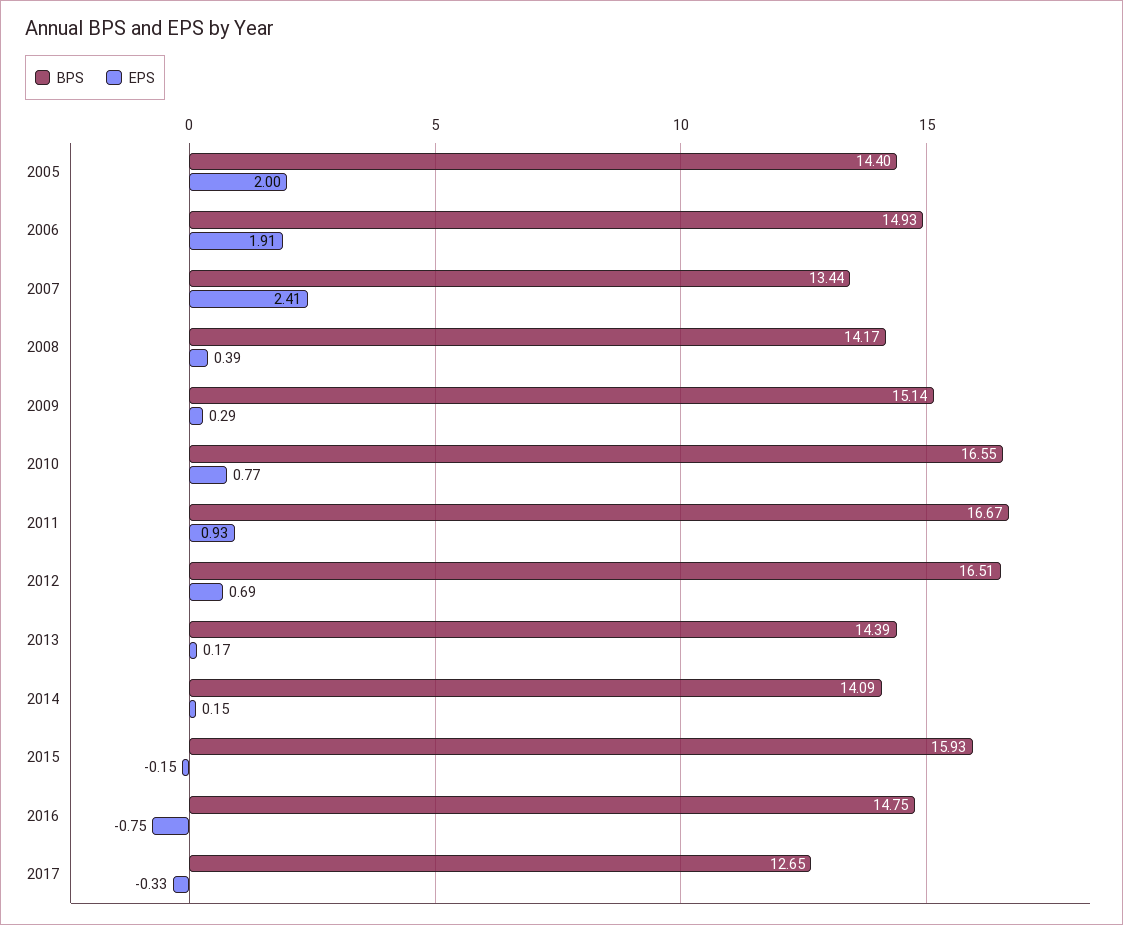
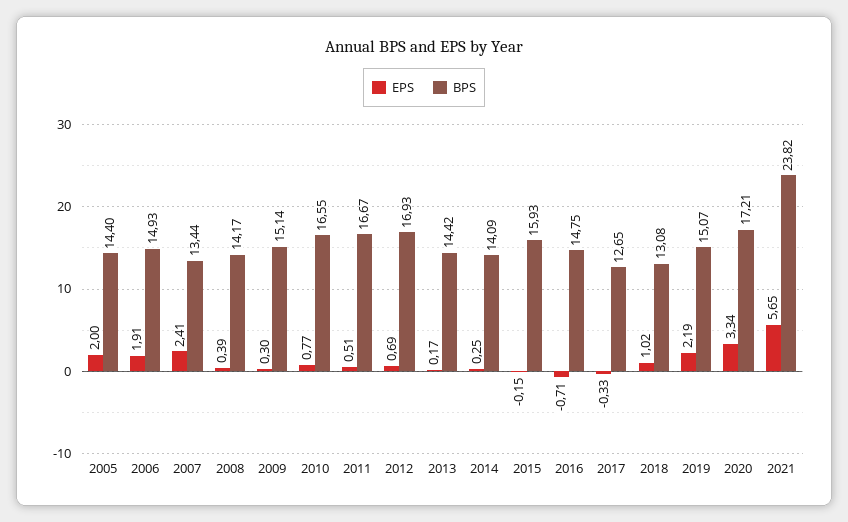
EPS, 2009: 0.29 -> 0.3
EPS, 2011: 0.93 -> 0.51
BPS, 2012: 16.51 -> 16.93
BPS, 2013: 14.39 -> 14.42
EPS, 2014: 0.15 -> 0.25
EPS, 2016: -0.75 -> -0.71
EPS, 2018: none -> 1.02
BPS, 2018: none -> 13.08
EPS, 2019: none -> 2.19
BPS, 2019: none -> 15.07
EPS, 2020: none -> 3.34
BPS, 2020: none -> 17.21
EPS, 2021: none -> 5.65
BPS, 2021: none -> 23.82

